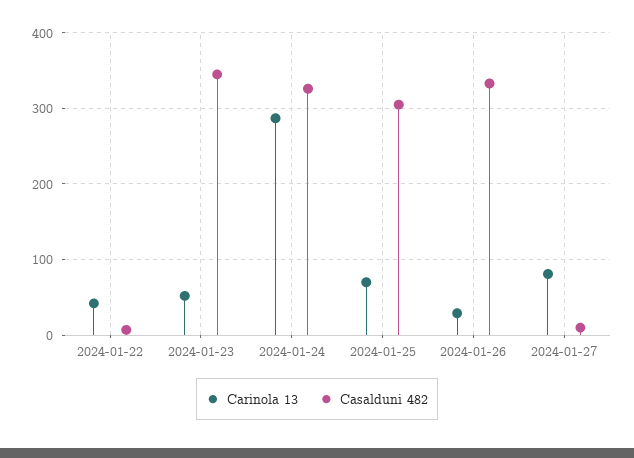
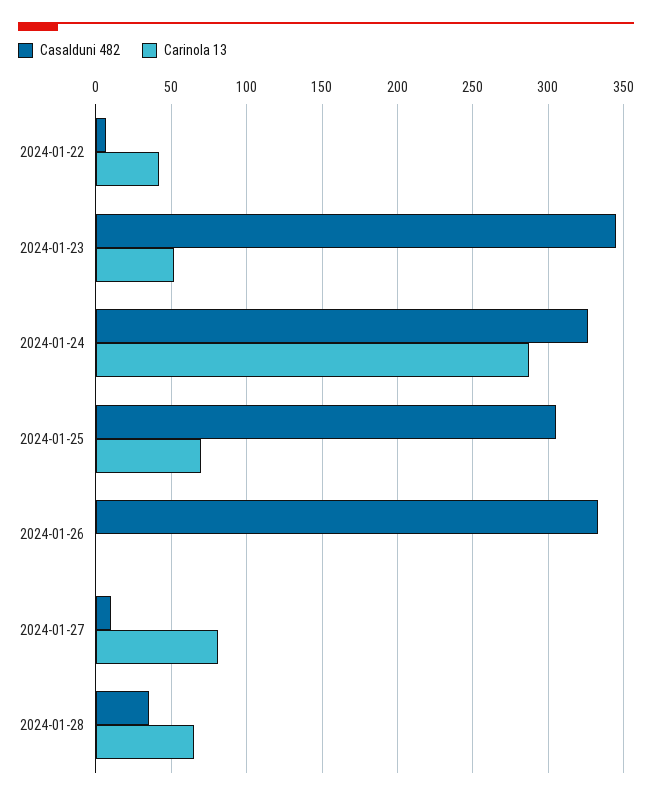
Carinola 13, 2024-01-26: 30 -> 0
Casalduni 482, 2024-01-28: none -> 35
Carinola 13, 2024-01-28: none -> 65

